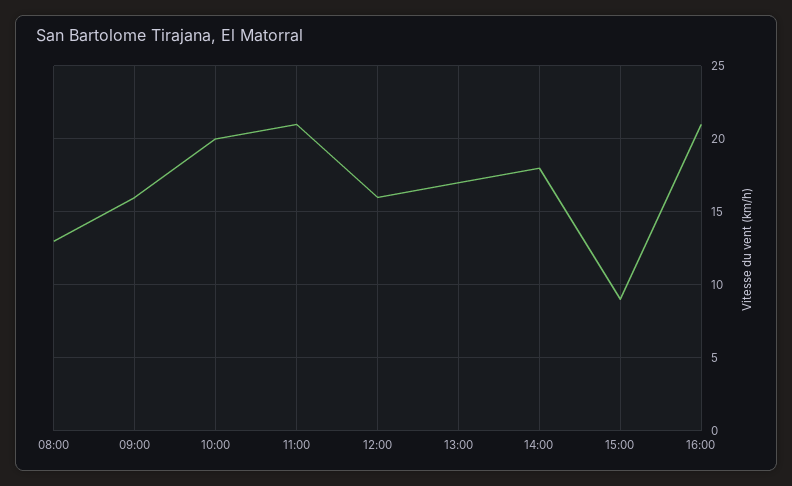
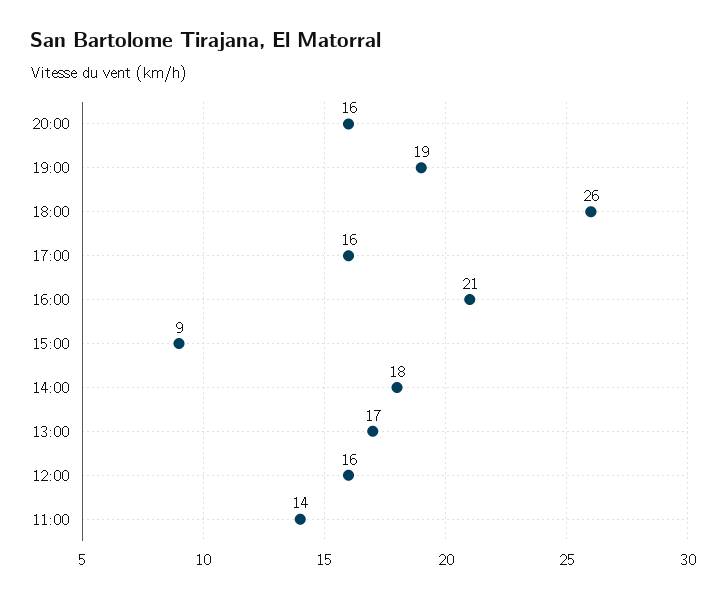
08:00: 13 -> none
09:00: 16 -> none
10:00: 20 -> none
11:00: 21 -> 14
20:00: none -> 16
19:00: none -> 19
18:00: none -> 26
17:00: none -> 16

